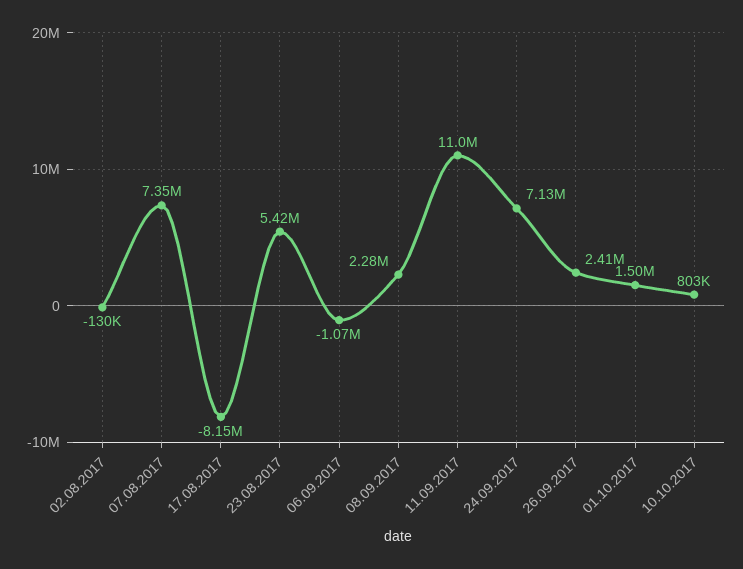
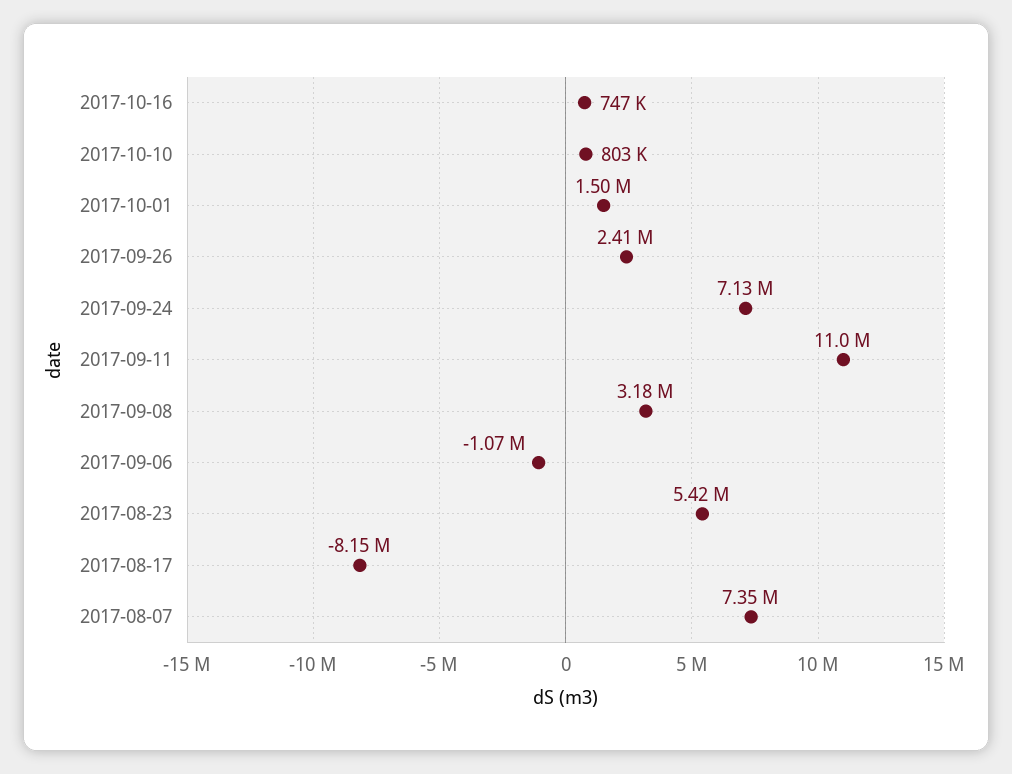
02.08.2017: -130000 -> none
08.09.2017: 2280000 -> 3180000
2017-10-16: none -> 747000

